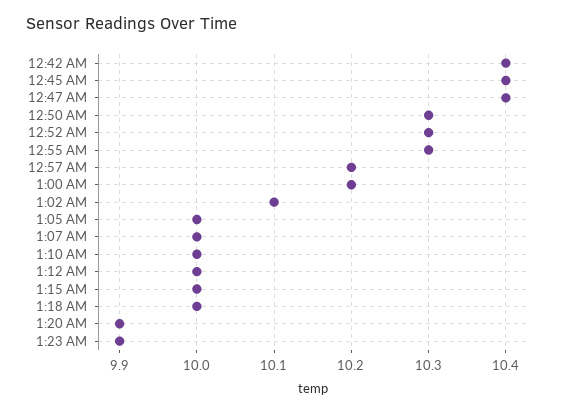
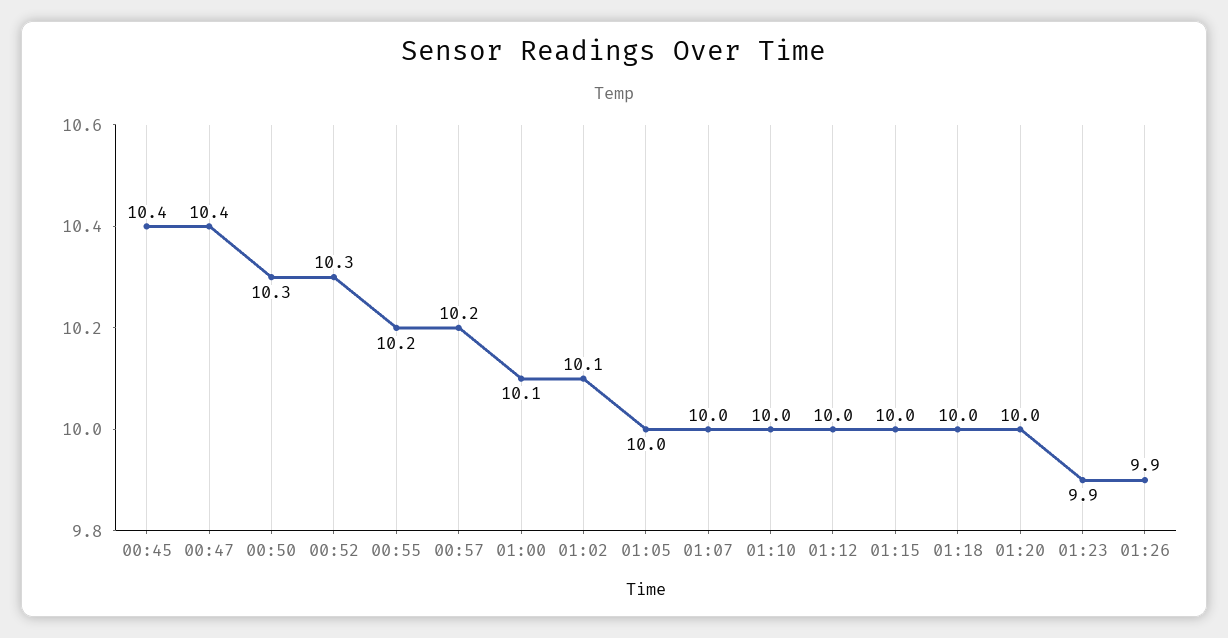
12:42 AM: 10.4 -> none
12:55 AM: 10.3 -> 10.2
1:00 AM: 10.2 -> 10.1
1:20 AM: 9.9 -> 10
01:26: none -> 9.9

